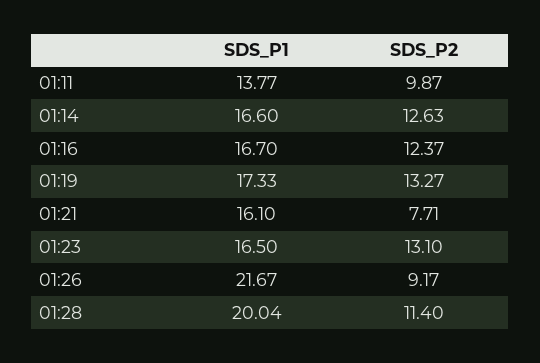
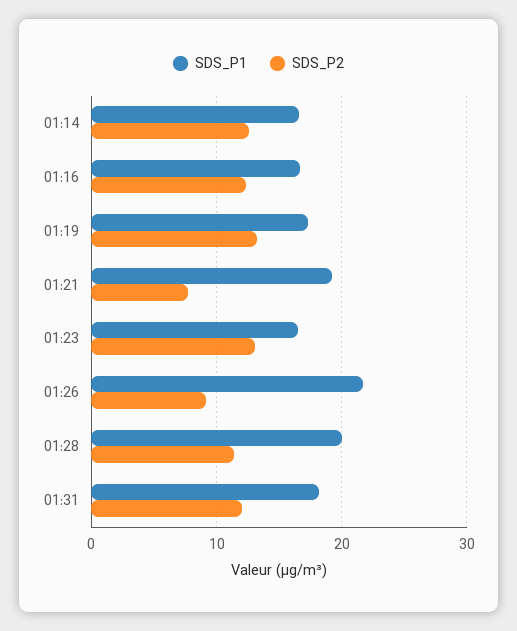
SDS_P1, 01:11: 13.77 -> none
SDS_P2, 01:11: 9.87 -> none
SDS_P1, 01:21: 16.1 -> 19
SDS_P1, 01:31: none -> 18
SDS_P2, 01:31: none -> 12

